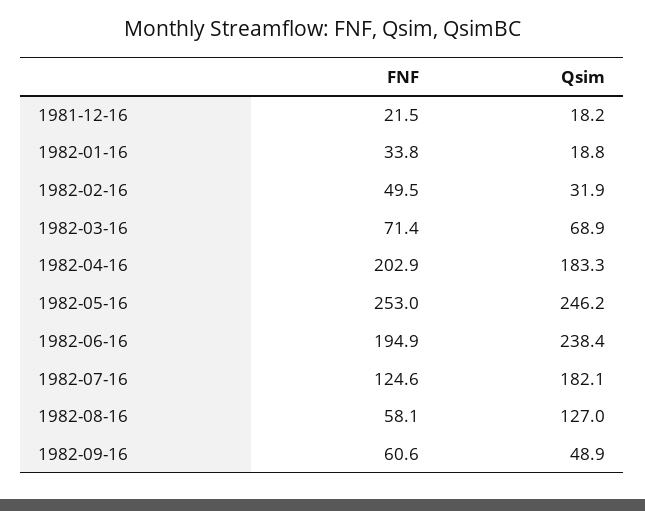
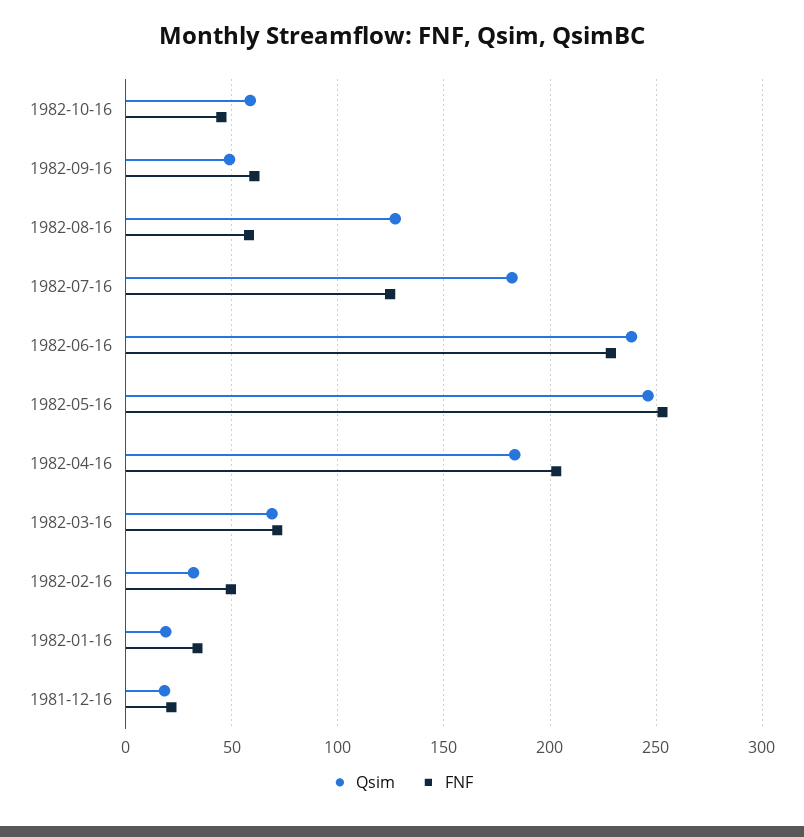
FNF, 1982-06-16: 194.9 -> 230
Qsim, 1982-10-16: none -> 60
FNF, 1982-10-16: none -> 45

